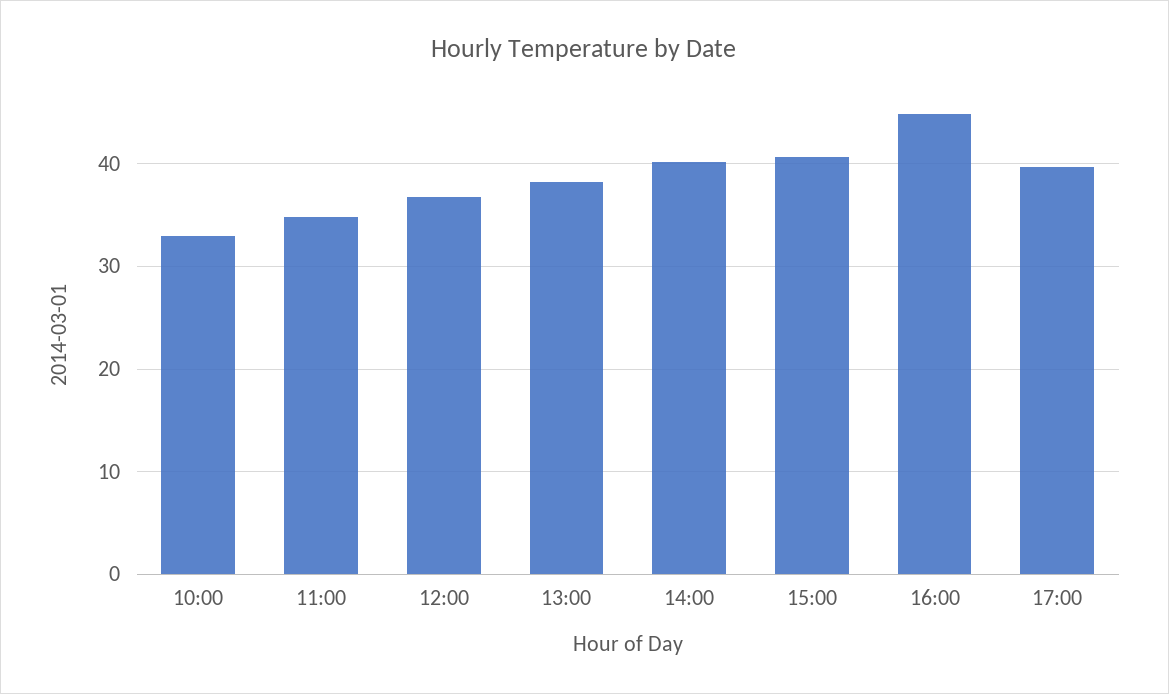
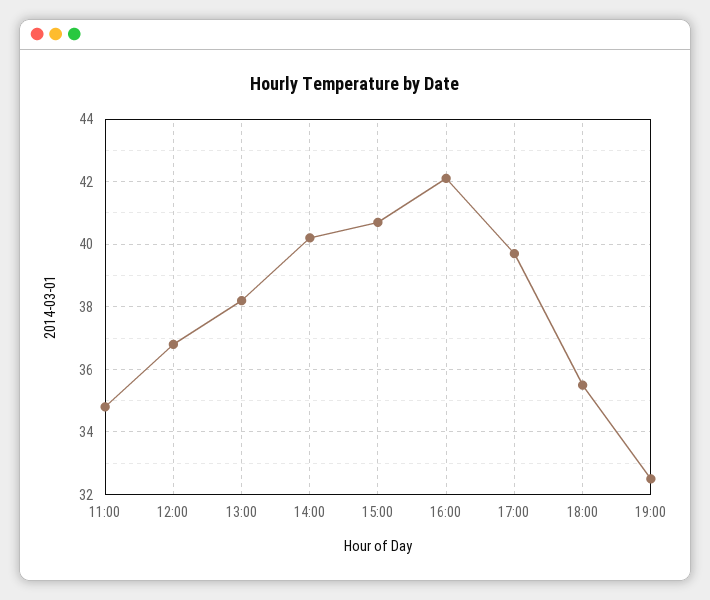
10:00: 33 -> none
16:00: 45 -> 42
18:00: none -> 35.5
19:00: none -> 32.5

